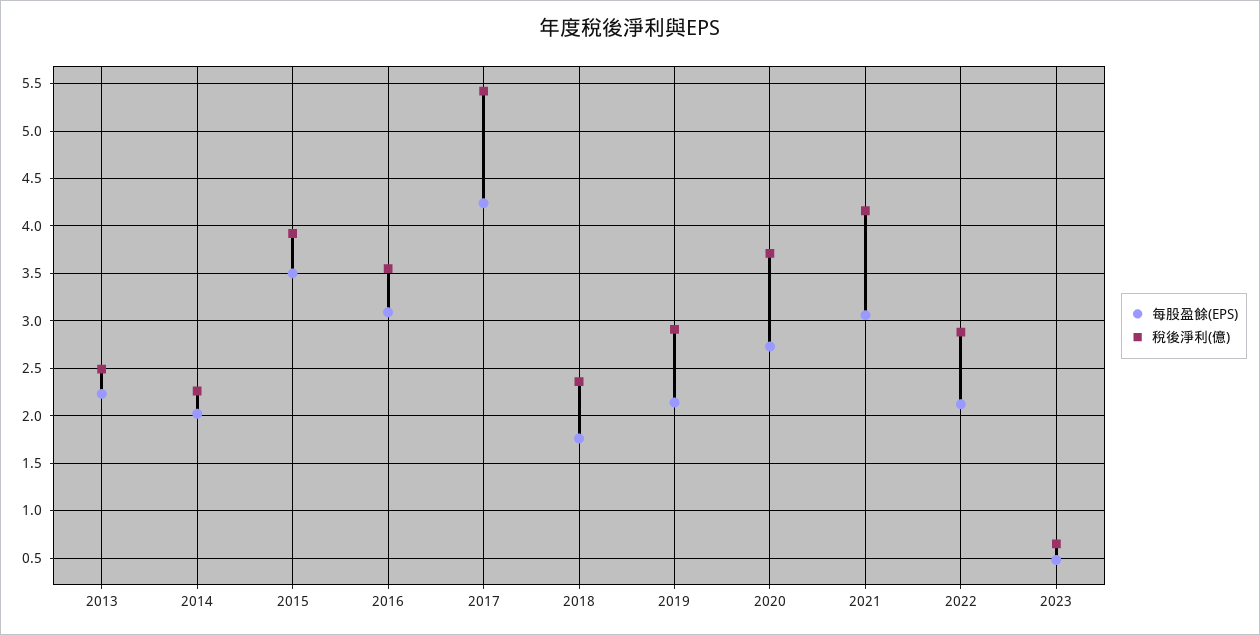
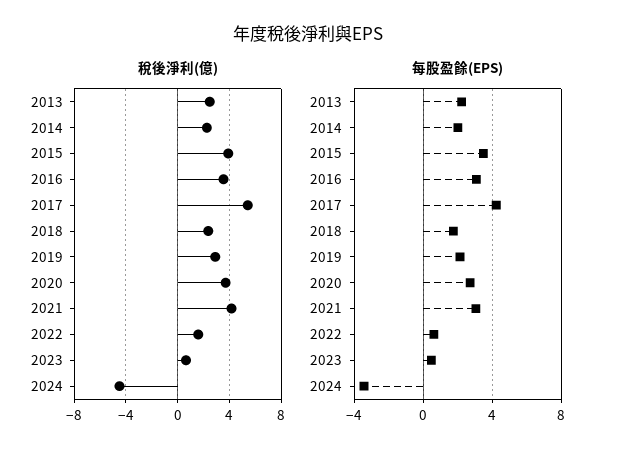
每股盈餘(EPS), 2022: 2.1 -> 0.5
稅後淨利(億), 2022: 2.9 -> 1.5
稅後淨利(億), 2024: none -> -4.5
每股盈餘(EPS), 2024: none -> -3.5

